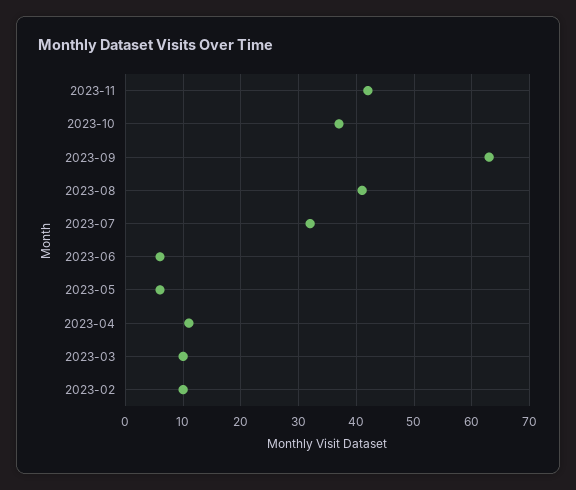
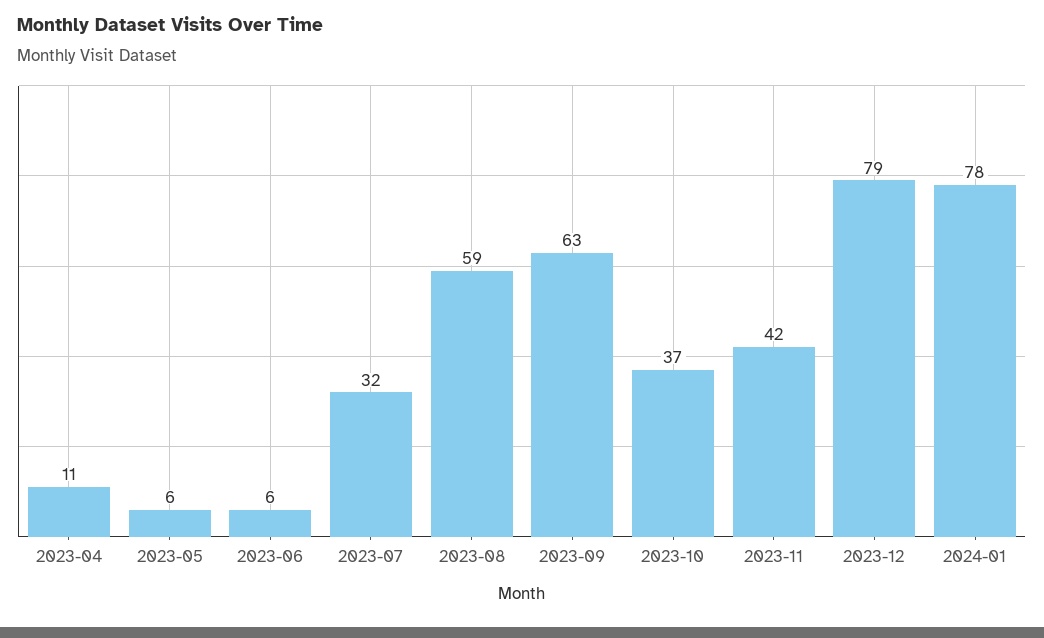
2023-08: 40 -> 59
2023-03: 10 -> none
2023-02: 10 -> none
2023-12: none -> 79
2024-01: none -> 78

